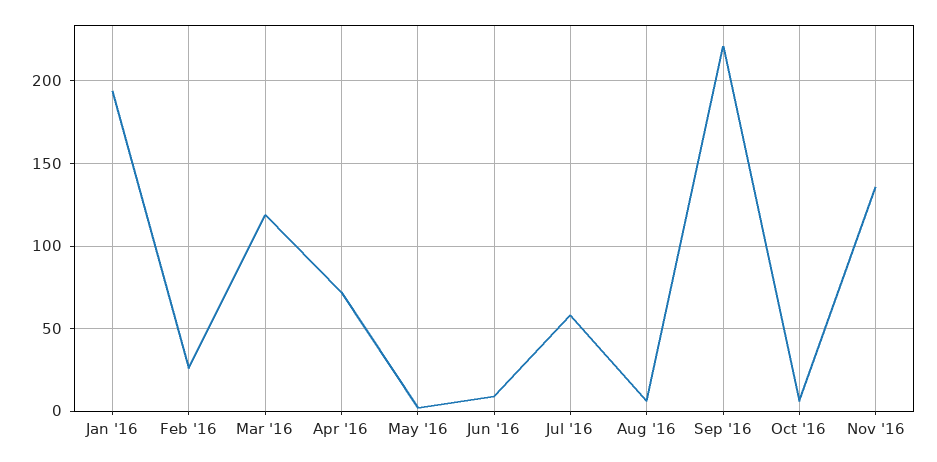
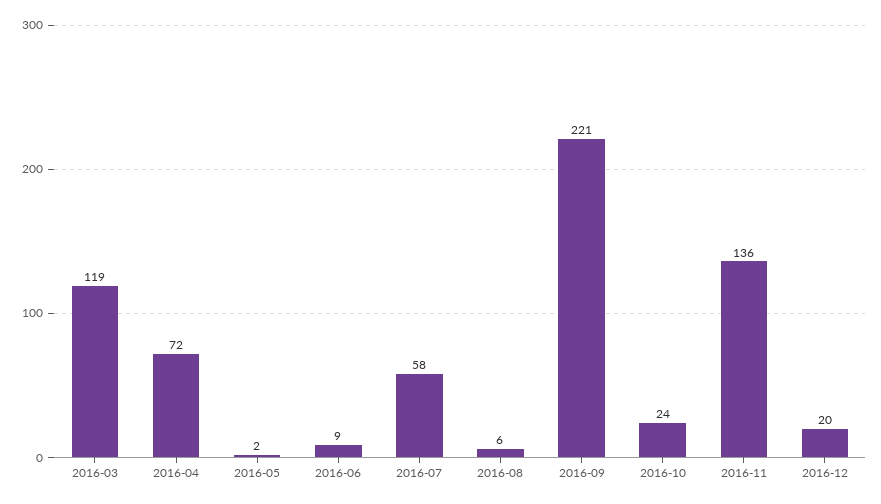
Jan '16: 195 -> none
Feb '16: 25 -> none
Oct '16: 5 -> 24
2016-12: none -> 20

